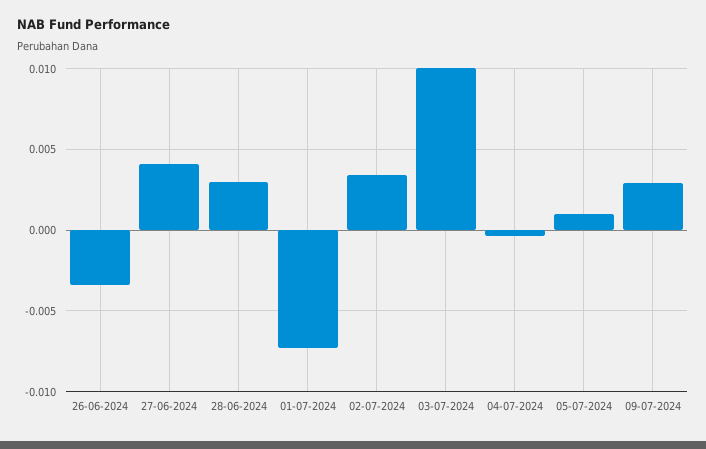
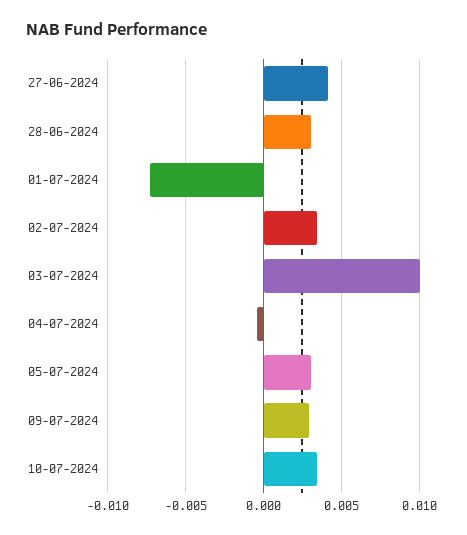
26-06-2024: -0.0035 -> none
05-07-2024: 0.001 -> 0.003
10-07-2024: none -> 0.0035

